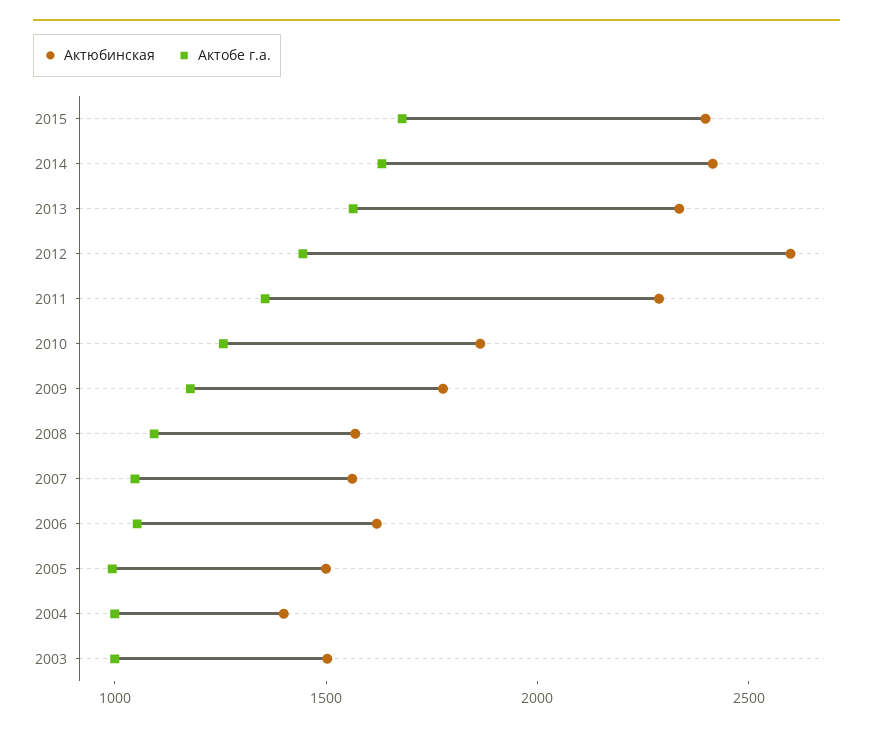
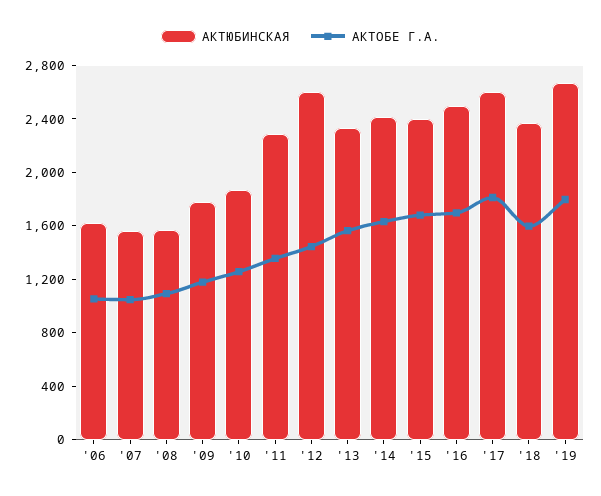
Актюбинская, 2005: 1500 -> none
Актобе г.а., 2005: 1000 -> none
Актюбинская, 2004: 1400 -> none
Актобе г.а., 2004: 1000 -> none
Актюбинская, 2003: 1500 -> none
Актобе г.а., 2003: 1000 -> none
Актюбинская, '16: none -> 2500
Актобе г.а., '16: none -> 1700
Актюбинская, '17: none -> 2600
Актобе г.а., '17: none -> 1800
Актюбинская, '18: none -> 2400
Актобе г.а., '18: none -> 1600
Актюбинская, '19: none -> 2700
Актобе г.а., '19: none -> 1800

